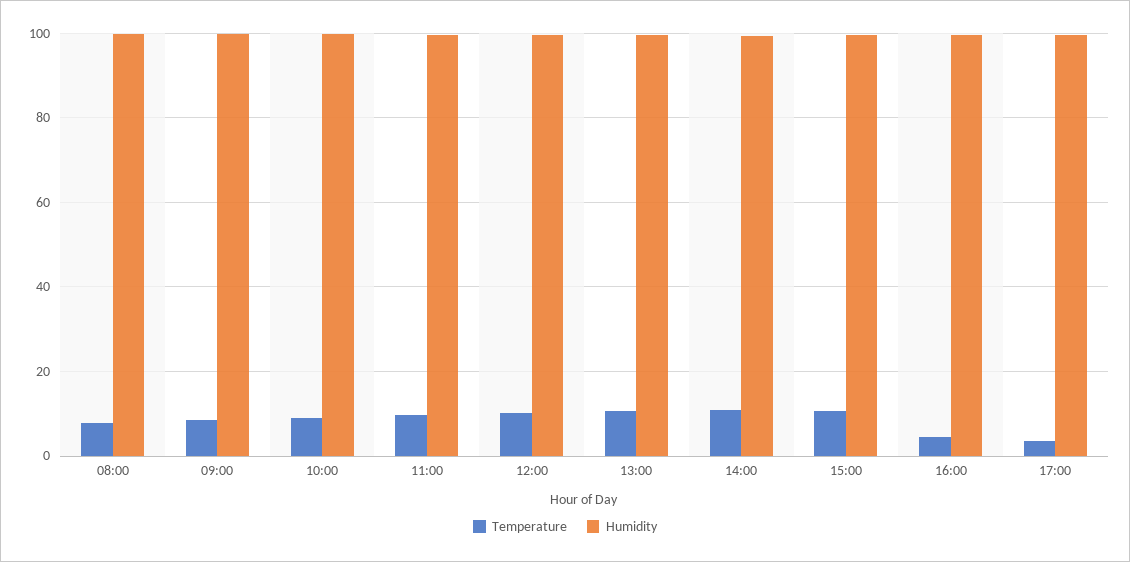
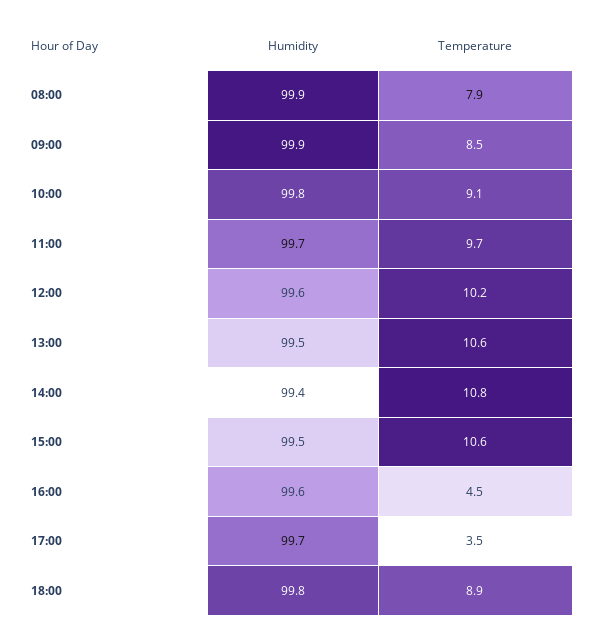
Humidity, 18:00: none -> 99.8
Temperature, 18:00: none -> 8.9

